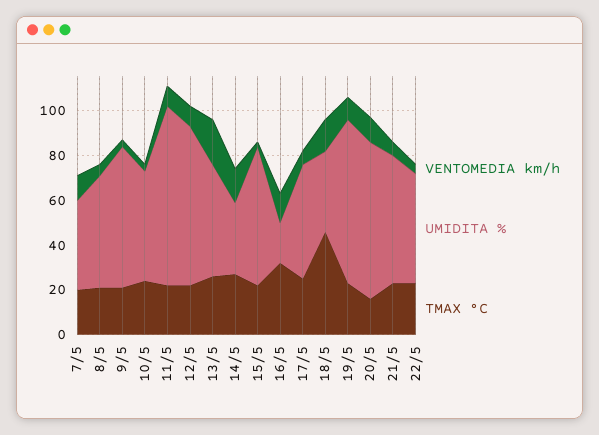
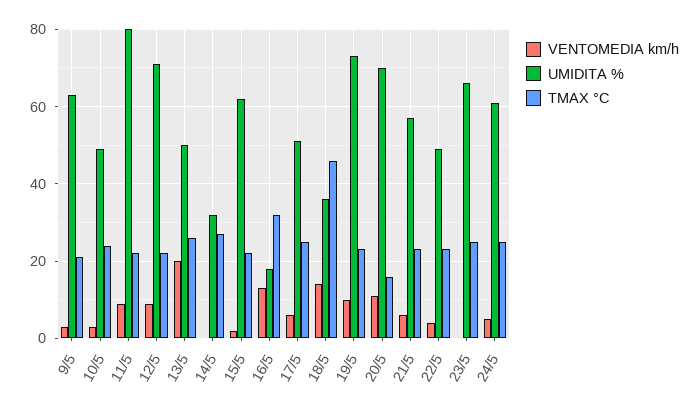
VENTOMEDIA km/h, 7/5: 10 -> none
UMIDITA %, 7/5: 40 -> none
TMAX °C, 7/5: 20 -> none
VENTOMEDIA km/h, 8/5: 5 -> none
UMIDITA %, 8/5: 50 -> none
TMAX °C, 8/5: 20 -> none
VENTOMEDIA km/h, 14/5: 15 -> 0
VENTOMEDIA km/h, 23/5: none -> 0
UMIDITA %, 23/5: none -> 65
TMAX °C, 23/5: none -> 25
VENTOMEDIA km/h, 24/5: none -> 5
UMIDITA %, 24/5: none -> 60
TMAX °C, 24/5: none -> 25

